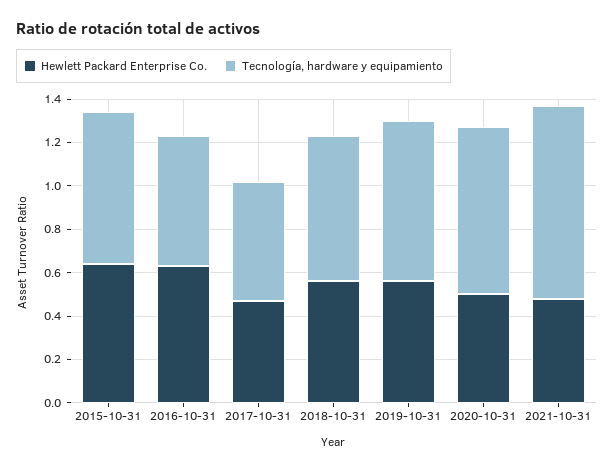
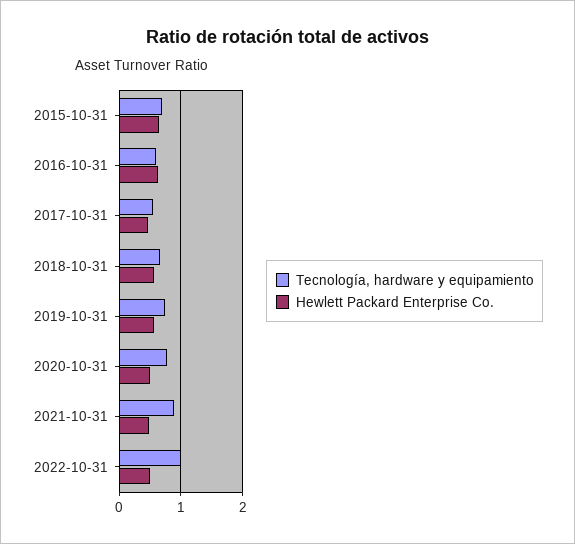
Tecnología, hardware y equipamiento, 2022-10-31: none -> 1
Hewlett Packard Enterprise Co., 2022-10-31: none -> 0.5

